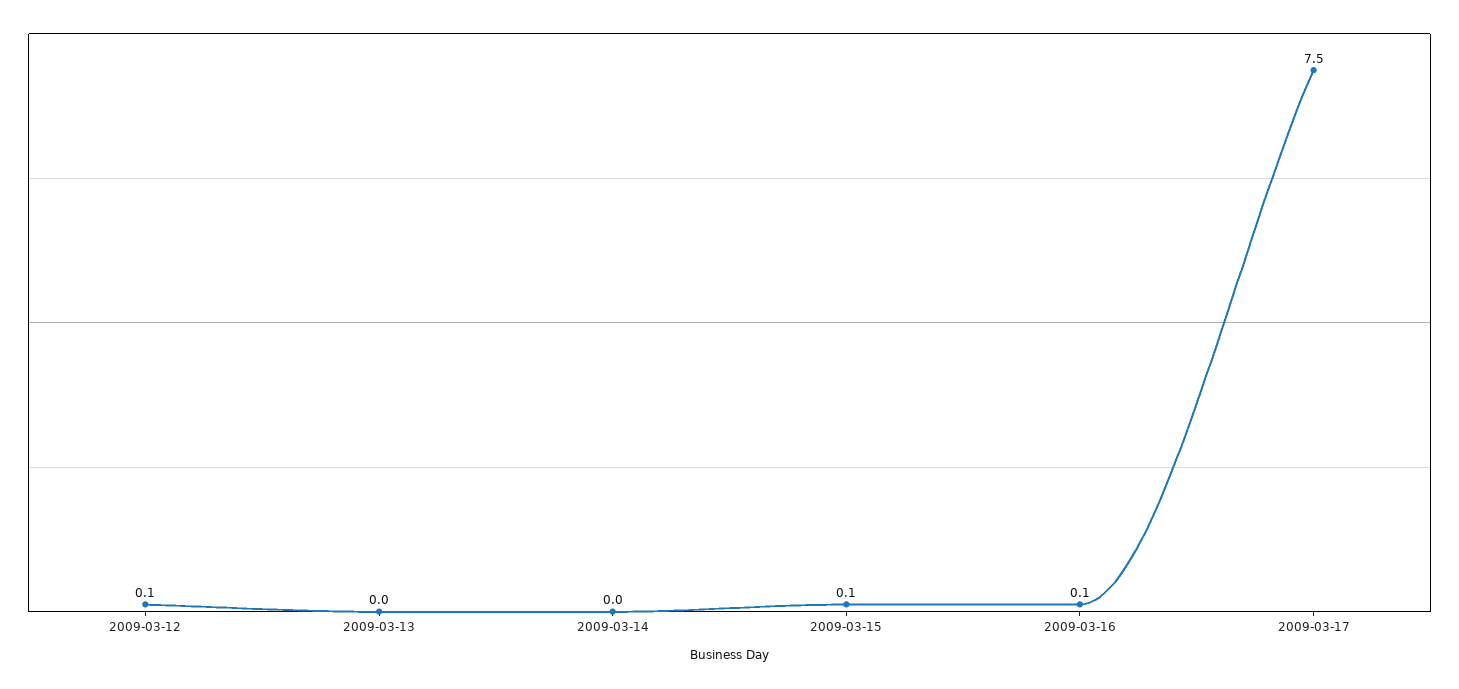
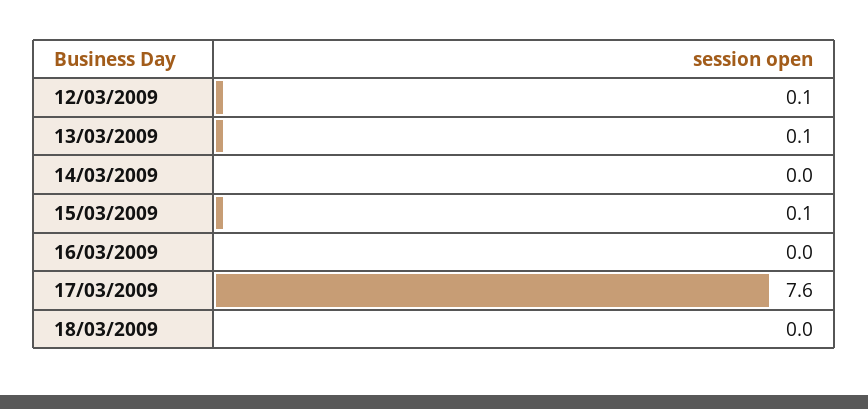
2009-03-13: 0 -> 0.1
2009-03-16: 0.1 -> 0
2009-03-17: 7.5 -> 7.6
18/03/2009: none -> 0

